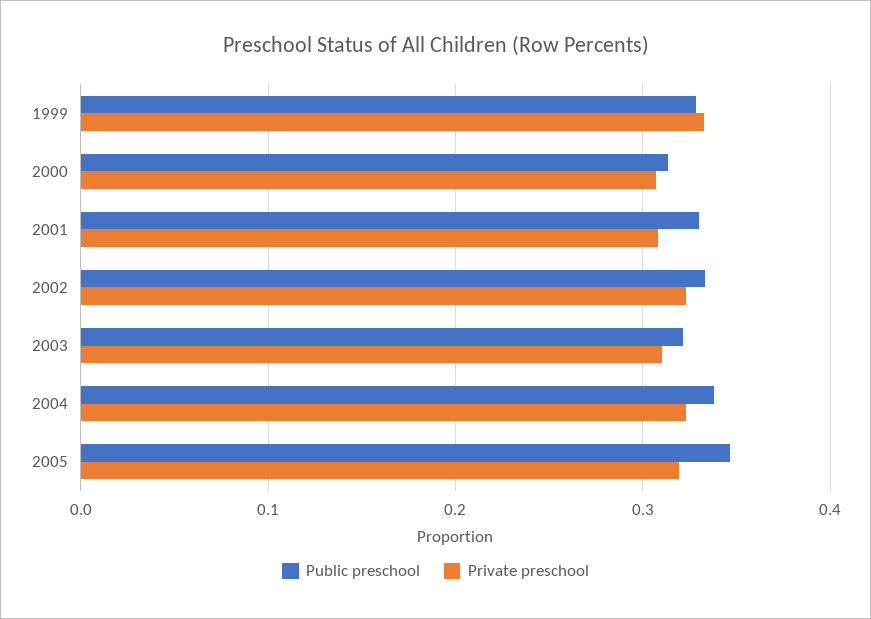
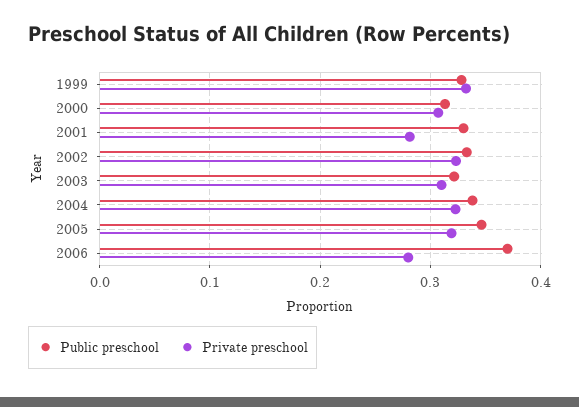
Private preschool, 2001: 0.31 -> 0.28
Public preschool, 2006: none -> 0.37
Private preschool, 2006: none -> 0.28

